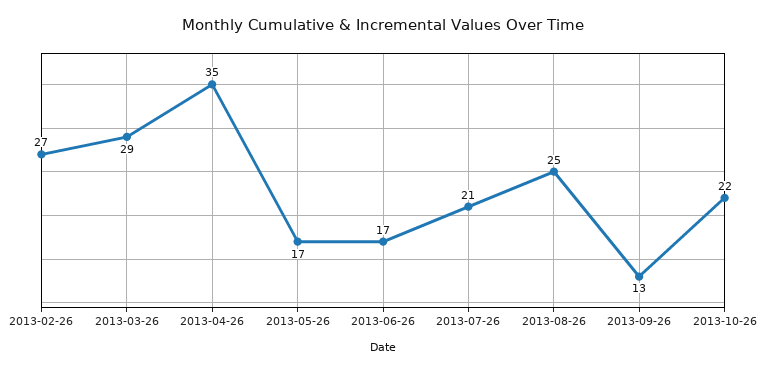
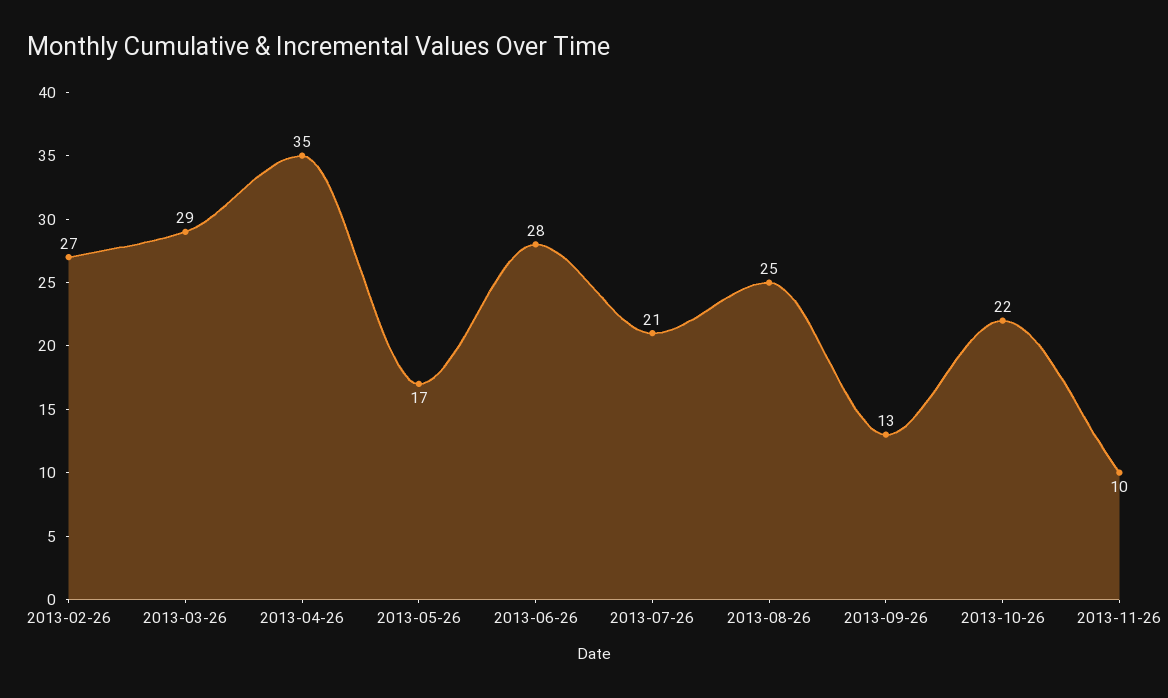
2013-06-26: 17 -> 28
2013-11-26: none -> 10

